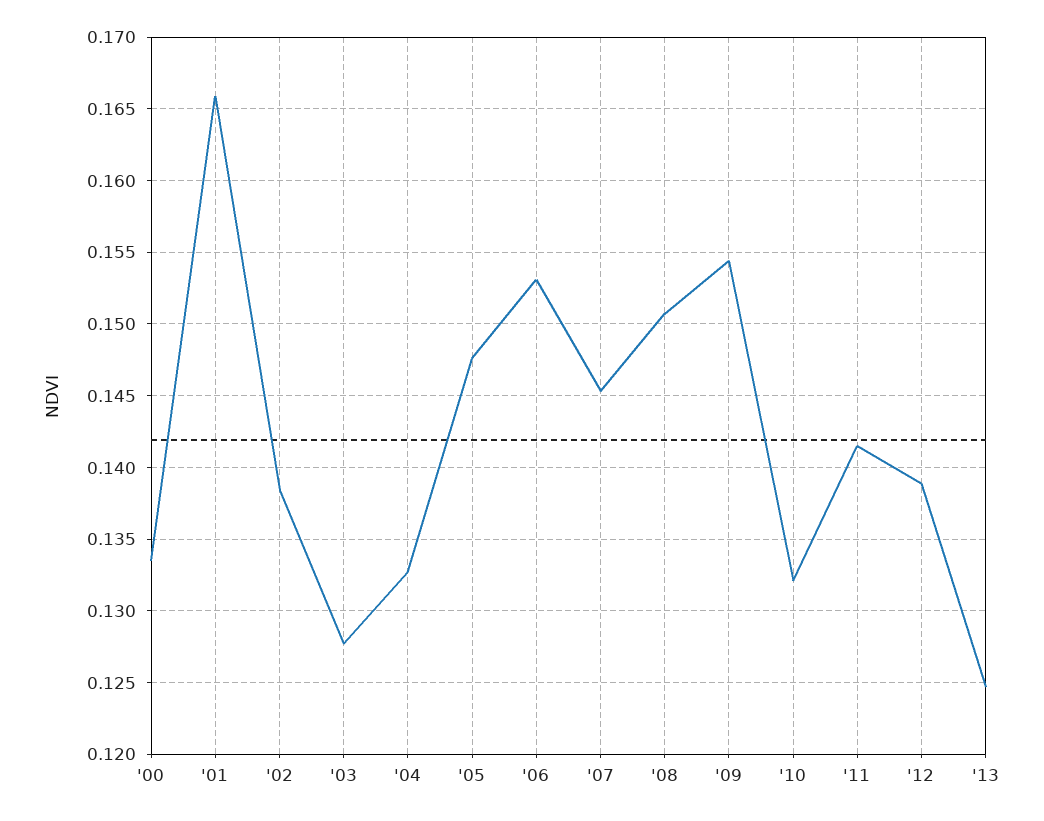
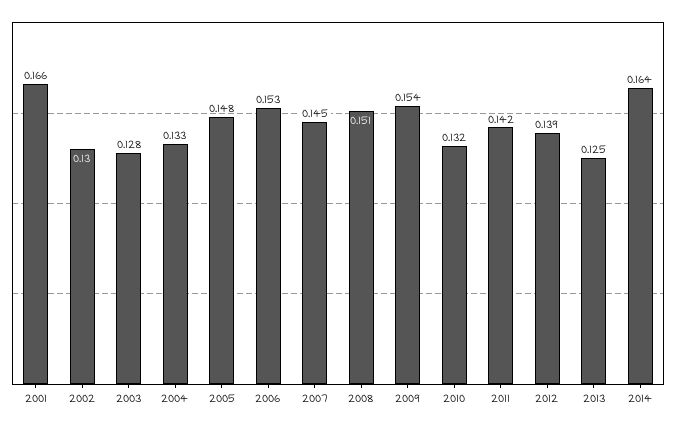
'00: 0.1335 -> none
'02: 0.1385 -> 0.13
2014: none -> 0.164

